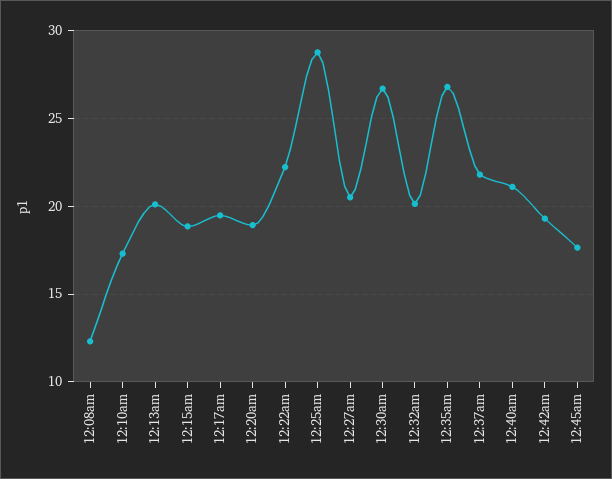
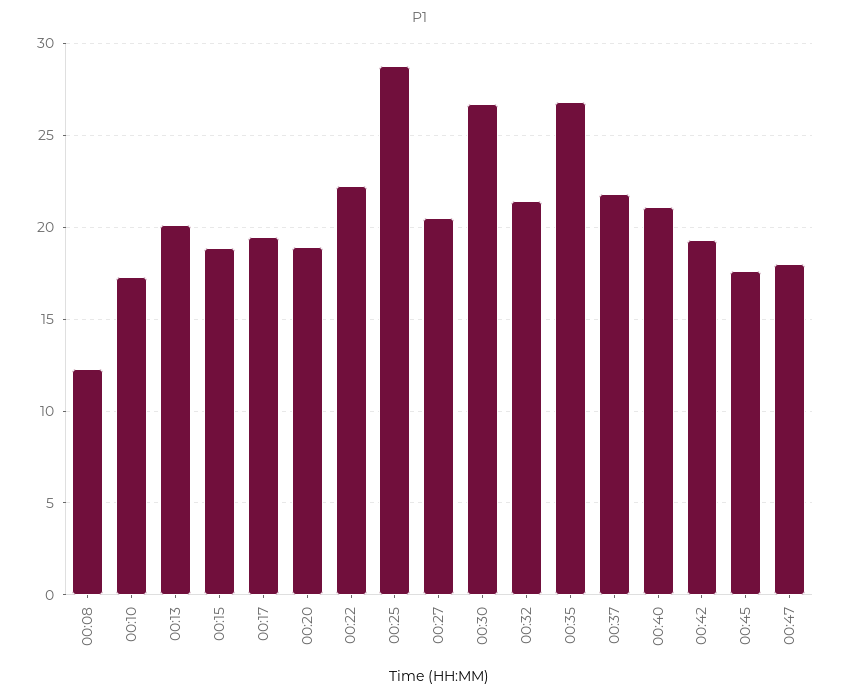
12:32am: 20 -> 21.5
00:47: none -> 18

